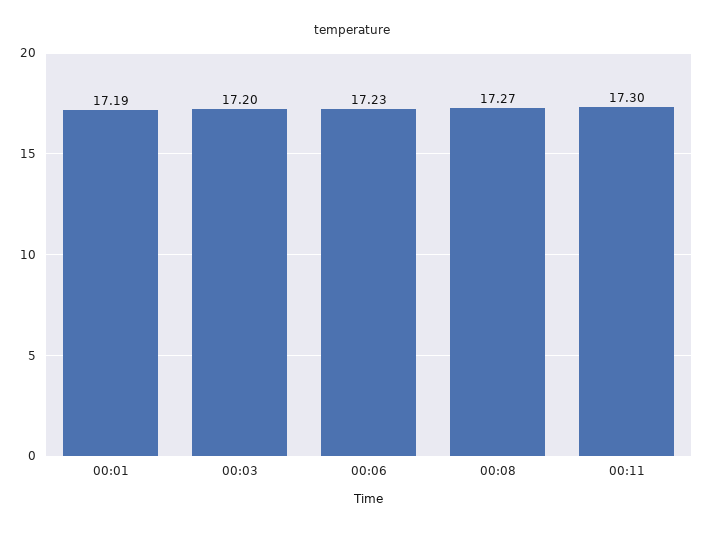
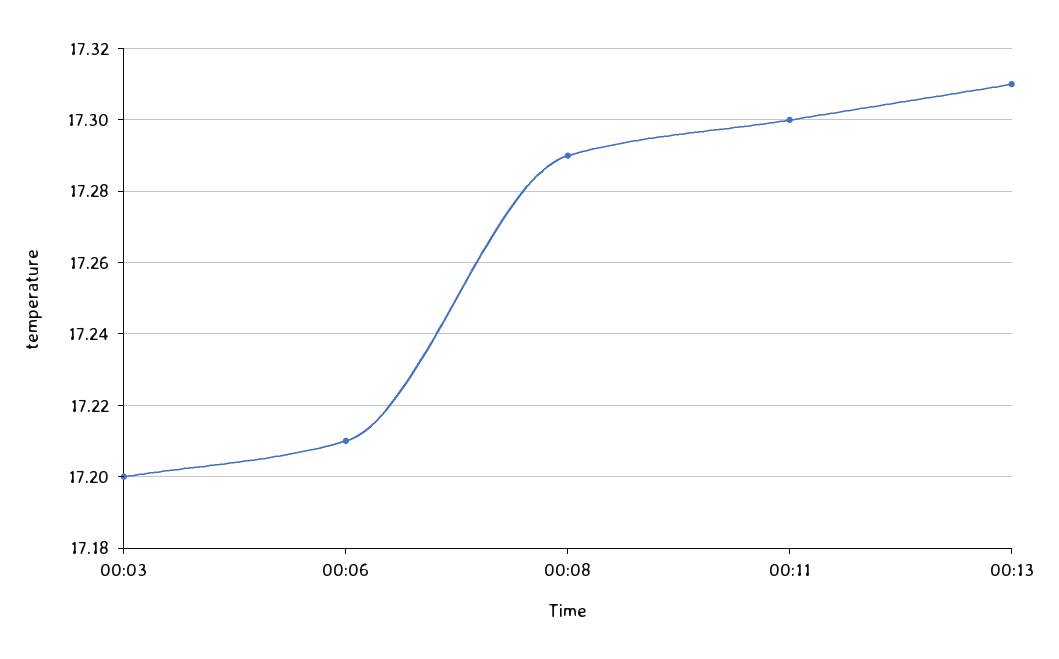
00:01: 17.19 -> none
00:06: 17.23 -> 17.21
00:08: 17.27 -> 17.29
00:13: none -> 17.31

